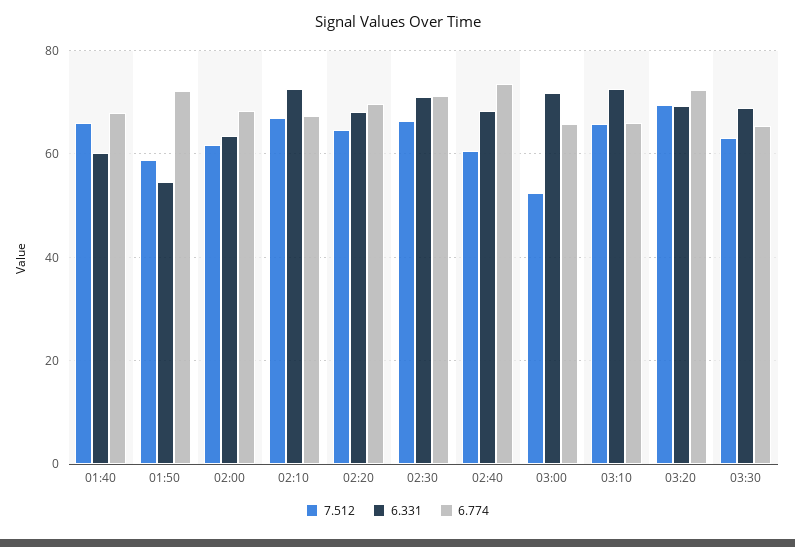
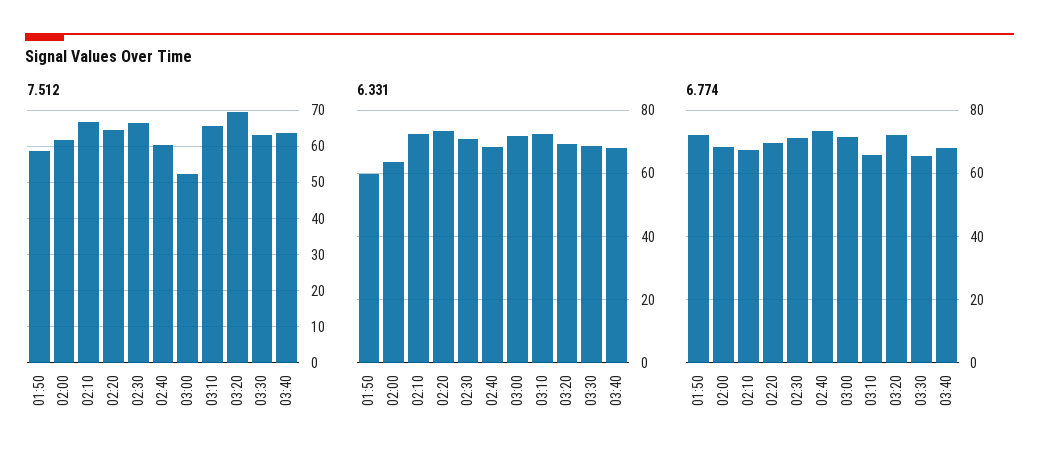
7.512, 01:40: 66 -> none
6.331, 01:40: 60 -> none
6.774, 01:40: 68 -> none
6.331, 01:50: 54 -> 60
6.331, 02:20: 68 -> 74
6.774, 03:00: 66 -> 72
7.512, 03:40: none -> 64
6.331, 03:40: none -> 68
6.774, 03:40: none -> 68

